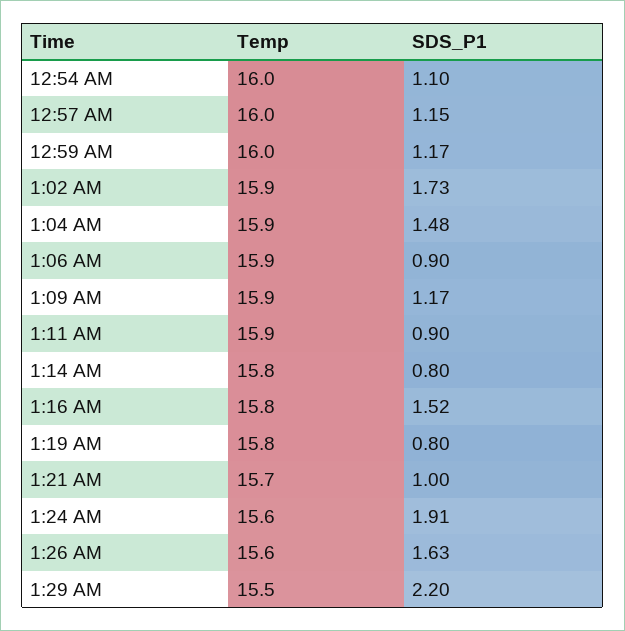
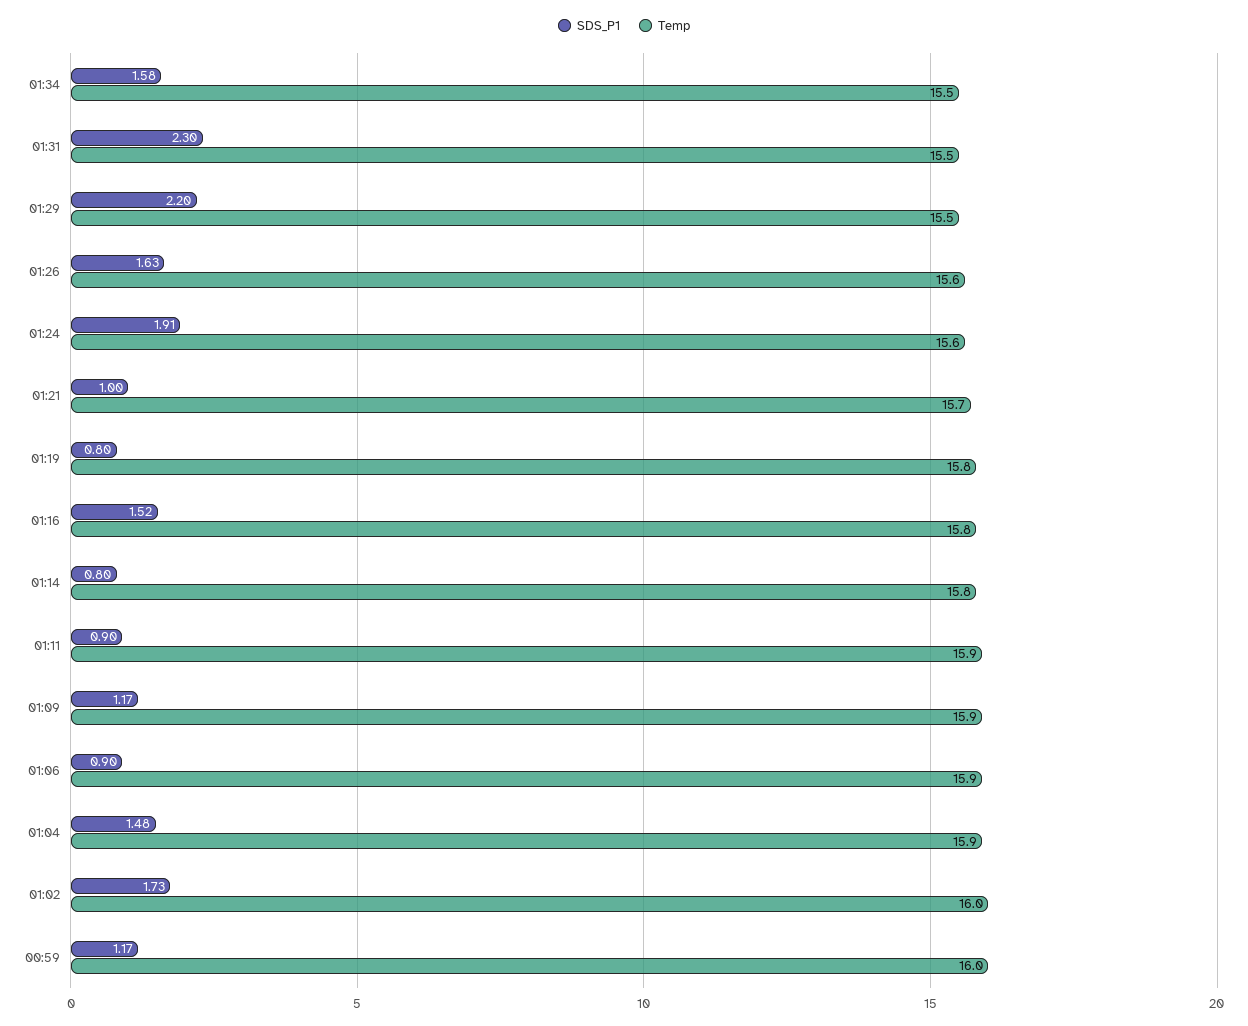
Temp, 12:54 AM: 16 -> none
SDS_P1, 12:54 AM: 1.1 -> none
Temp, 12:57 AM: 16 -> none
SDS_P1, 12:57 AM: 1.15 -> none
Temp, 1:02 AM: 15.9 -> 16
SDS_P1, 01:34: none -> 1.58
Temp, 01:34: none -> 15.5
SDS_P1, 01:31: none -> 2.3
Temp, 01:31: none -> 15.5

